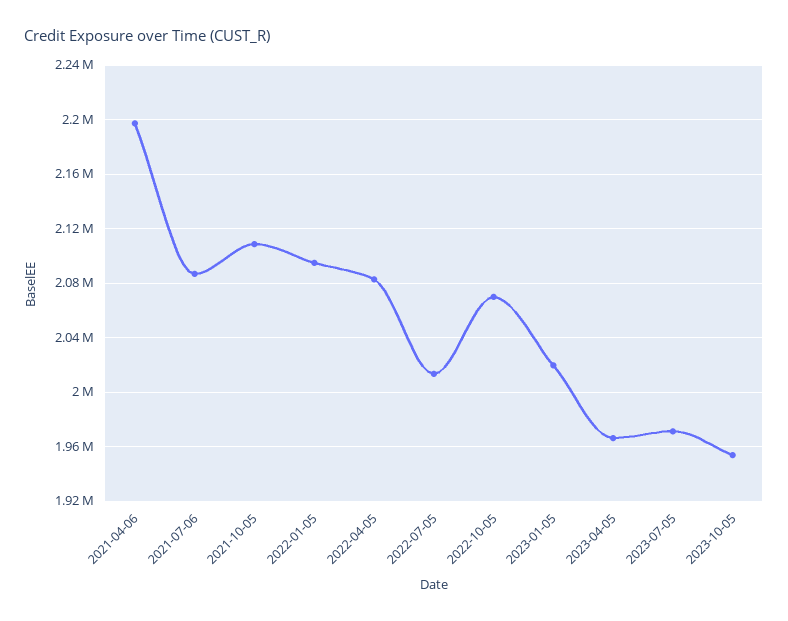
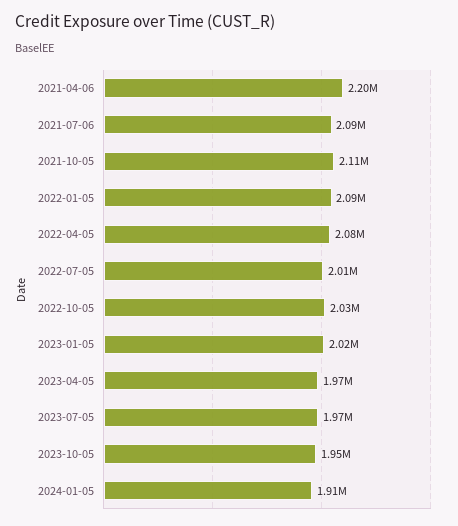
2022-10-05: 2070000 -> 2030000
2024-01-05: none -> 1910000

